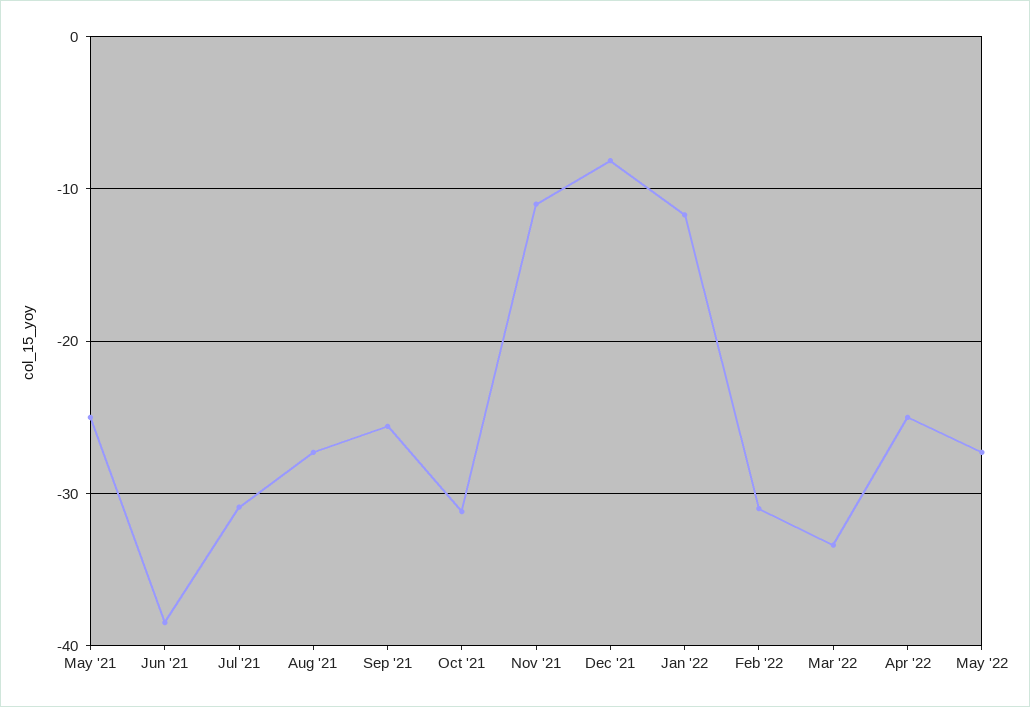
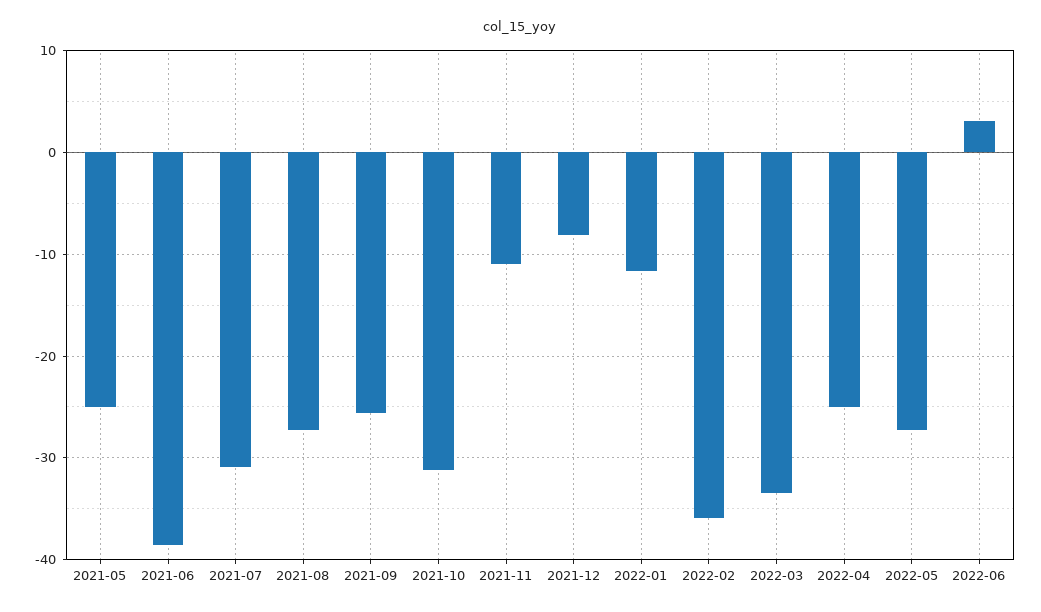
Feb '22: -31 -> -36
2022-06: none -> 3

